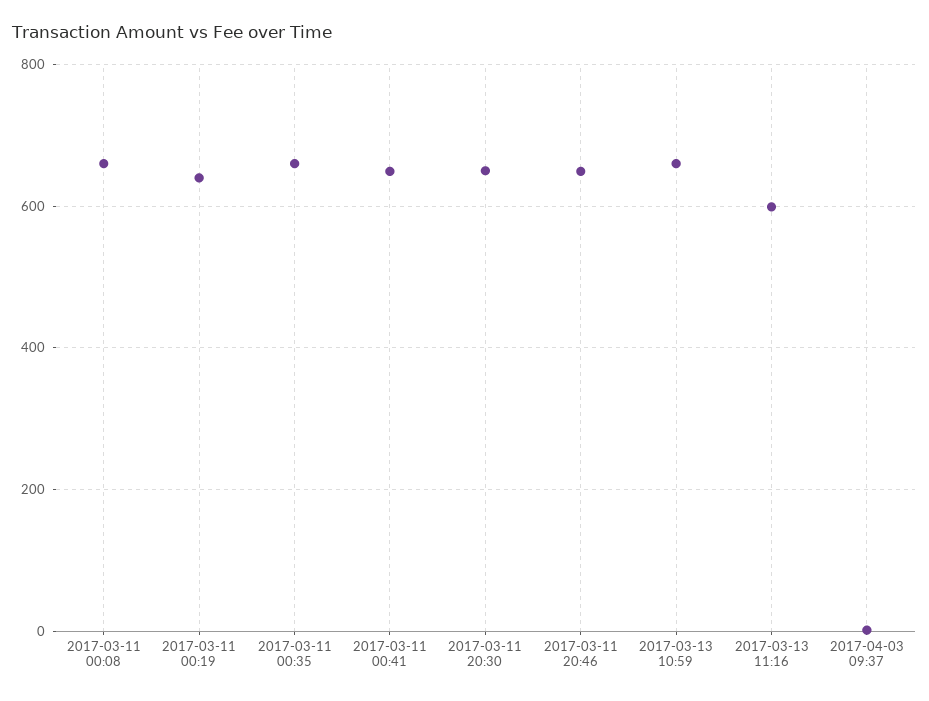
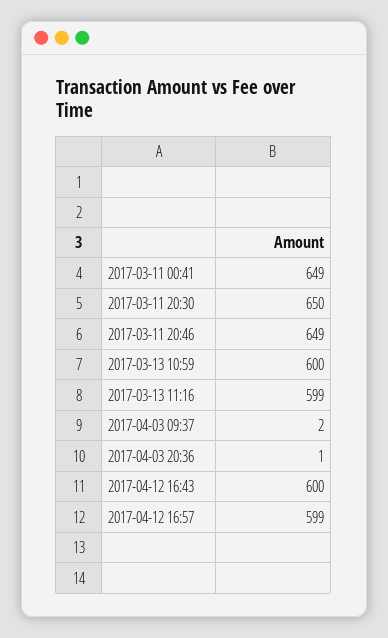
2017-03-11 00:08: 660 -> none
2017-03-11 00:19: 640 -> none
2017-03-11 00:35: 660 -> none
2017-03-13 10:59: 660 -> 600
2017-04-03 20:36: none -> 1
2017-04-12 16:43: none -> 600
2017-04-12 16:57: none -> 599

